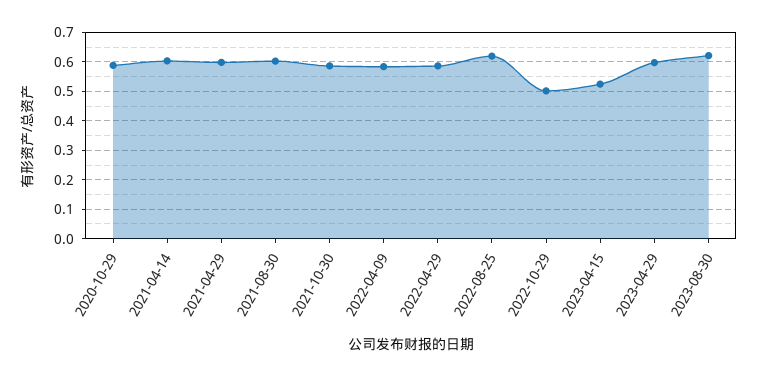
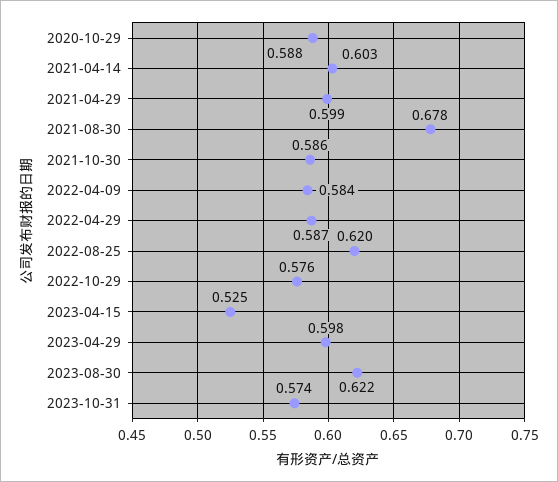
2021-08-30: 0.6 -> 0.678
2022-10-29: 0.5 -> 0.576
2023-10-31: none -> 0.574

